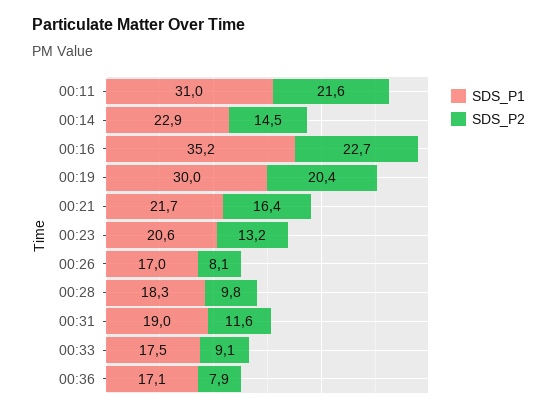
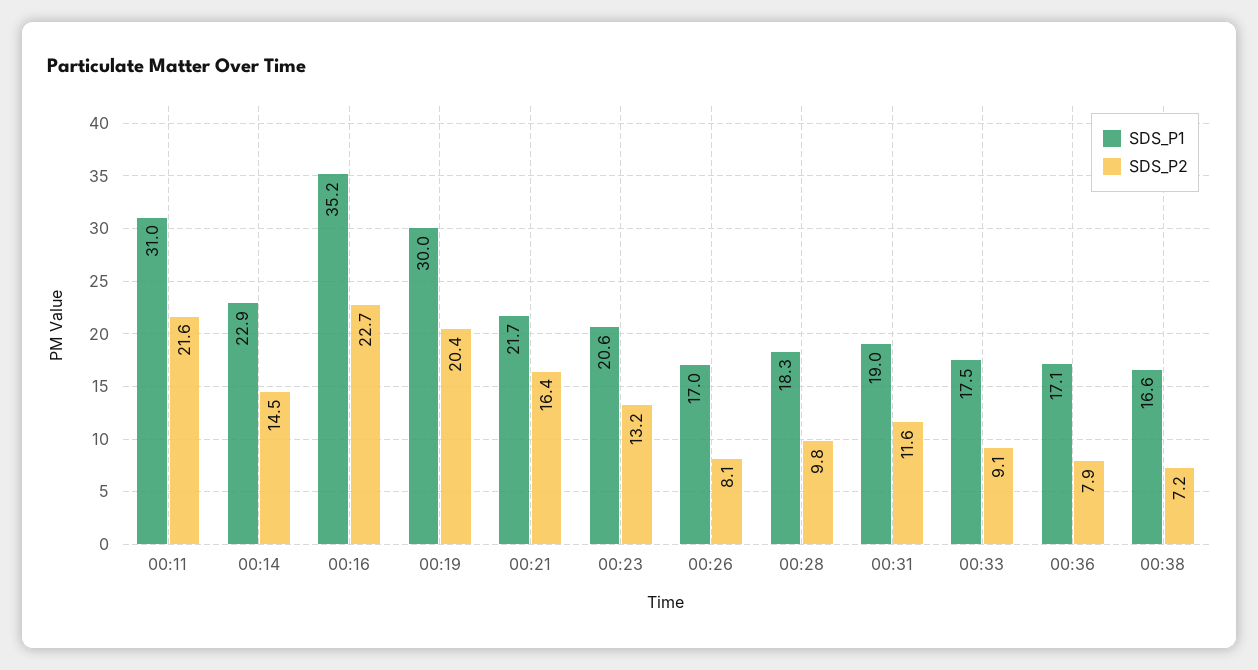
SDS_P1, 00:38: none -> 16.6
SDS_P2, 00:38: none -> 7.2

